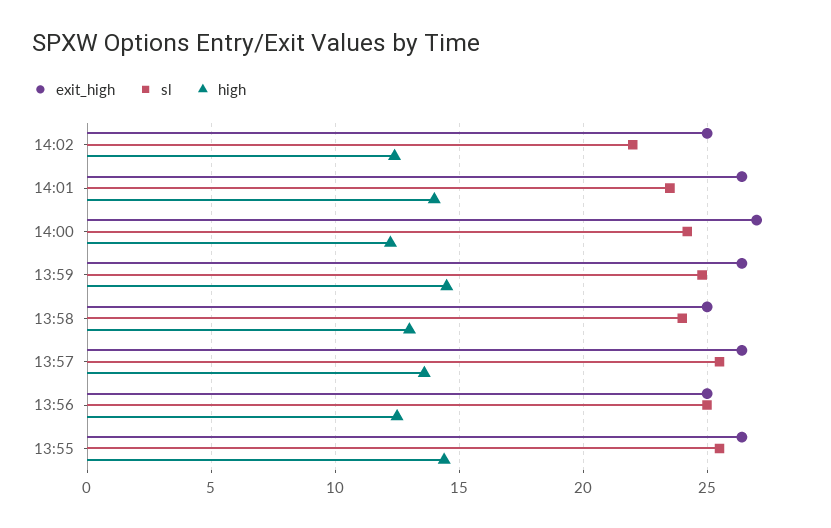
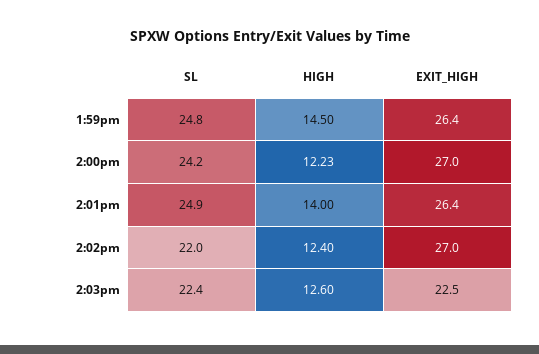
exit_high, 14:02: 25 -> 27
sl, 14:01: 23.5 -> 24.9
exit_high, 13:58: 25 -> none
sl, 13:58: 24 -> none
high, 13:58: 13 -> none
exit_high, 13:57: 26.5 -> none
sl, 13:57: 25.5 -> none
high, 13:57: 13.5 -> none
exit_high, 13:56: 25 -> none
sl, 13:56: 25 -> none
high, 13:56: 12.5 -> none
exit_high, 13:55: 26.5 -> none
sl, 13:55: 25.5 -> none
high, 13:55: 14.5 -> none
sl, 2:03pm: none -> 22.4
high, 2:03pm: none -> 12.6
exit_high, 2:03pm: none -> 22.5

